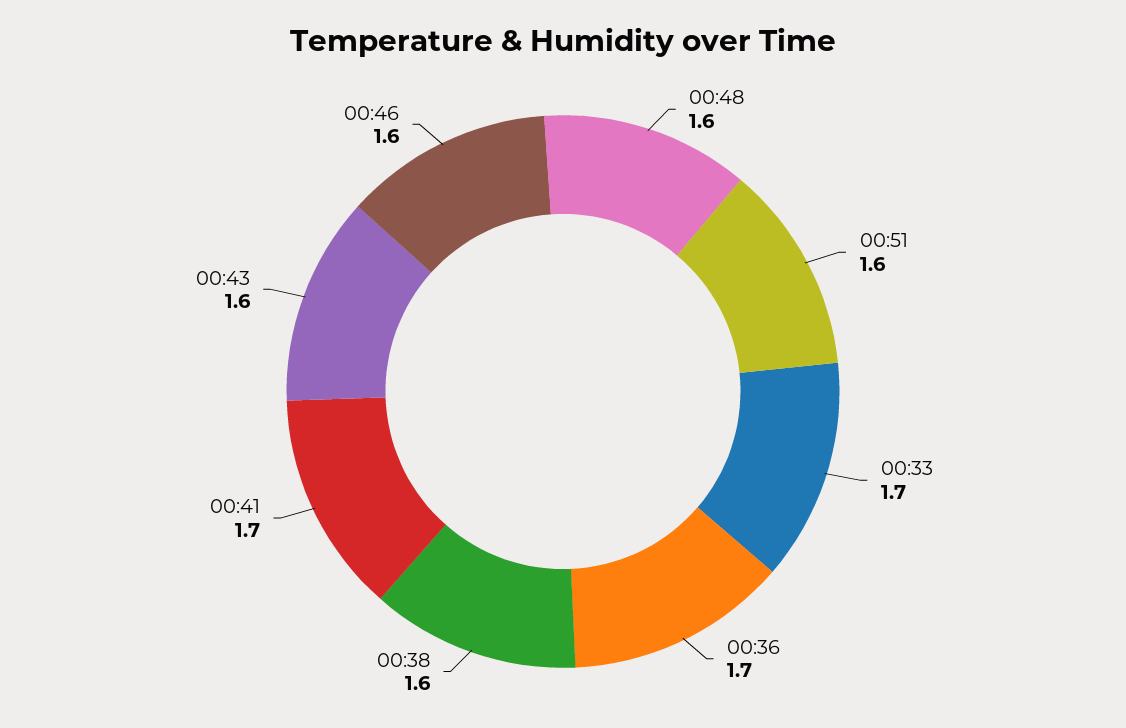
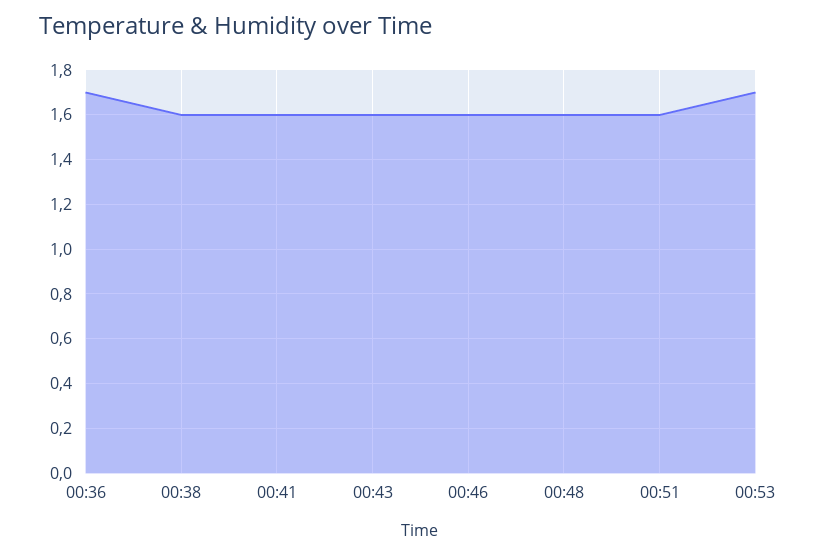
00:33: 1.7 -> none
00:41: 1.7 -> 1.6
00:53: none -> 1.7

